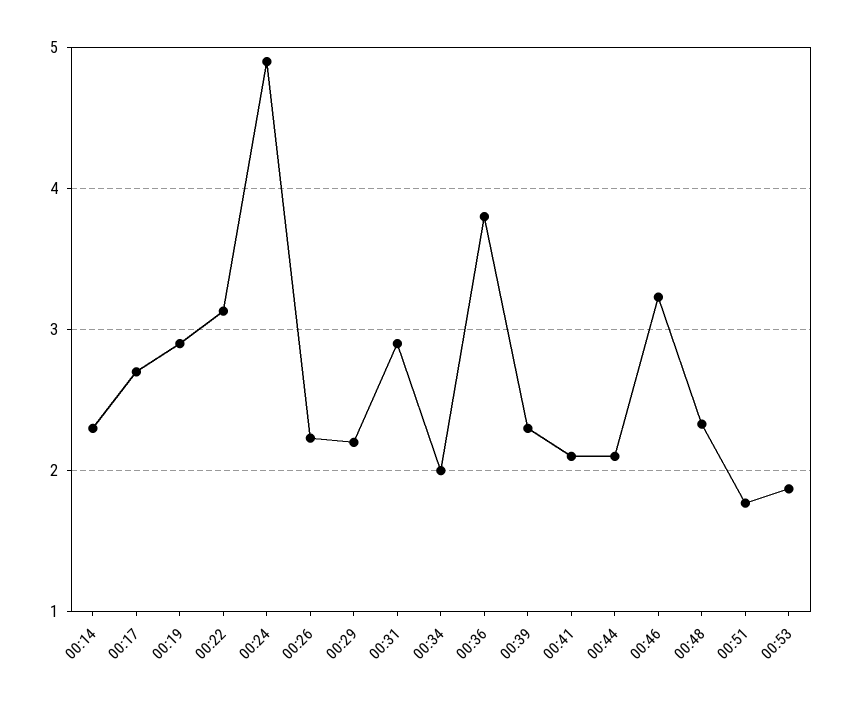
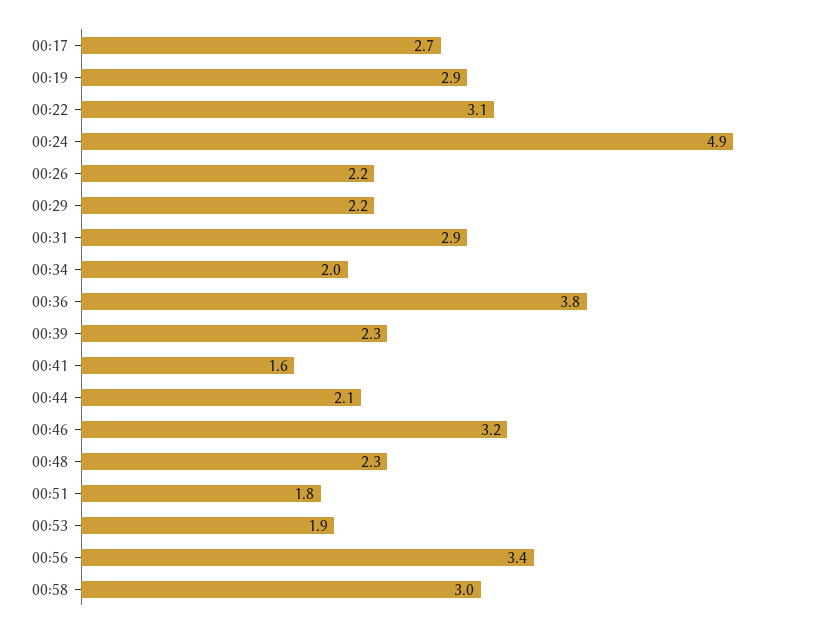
00:14: 2.3 -> none
00:41: 2.1 -> 1.6
00:56: none -> 3.4
00:58: none -> 3

